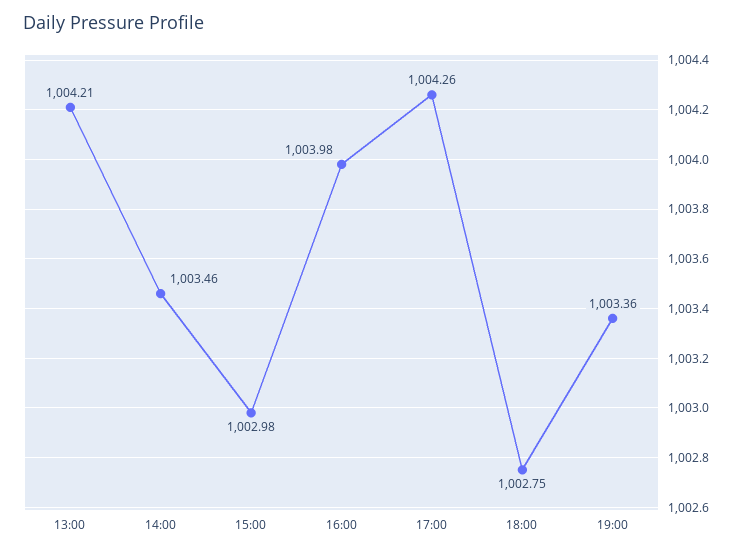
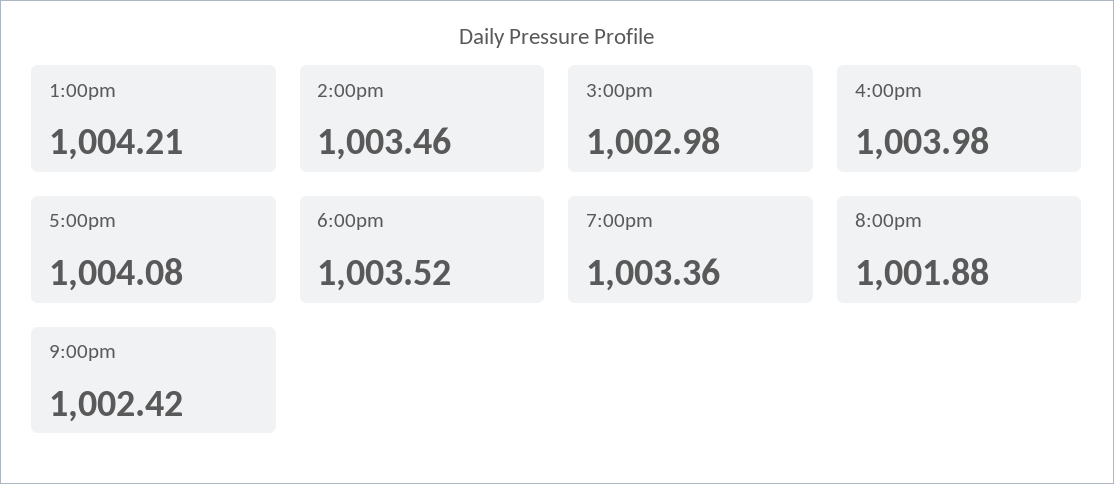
17:00: 1004.26 -> 1004.08
18:00: 1002.75 -> 1003.52
8:00pm: none -> 1001.88
9:00pm: none -> 1002.42

